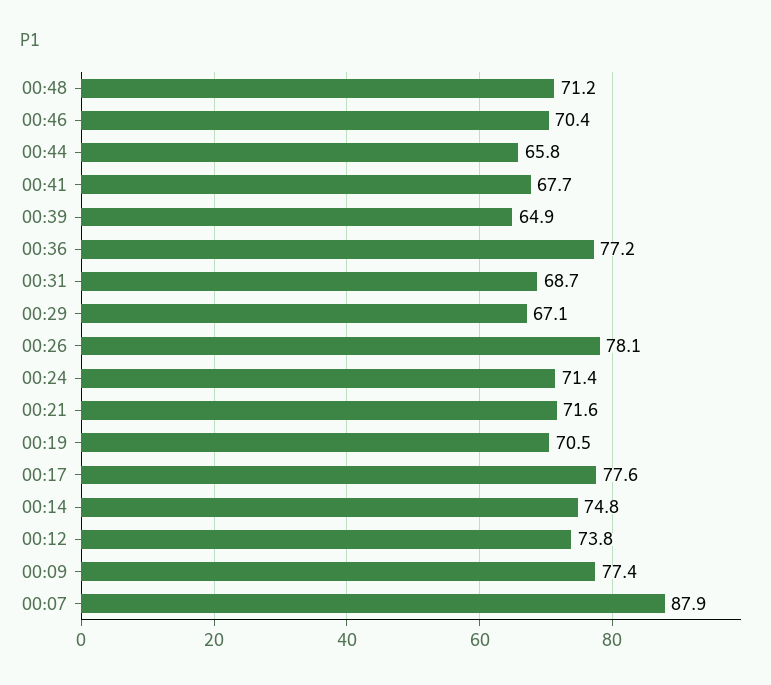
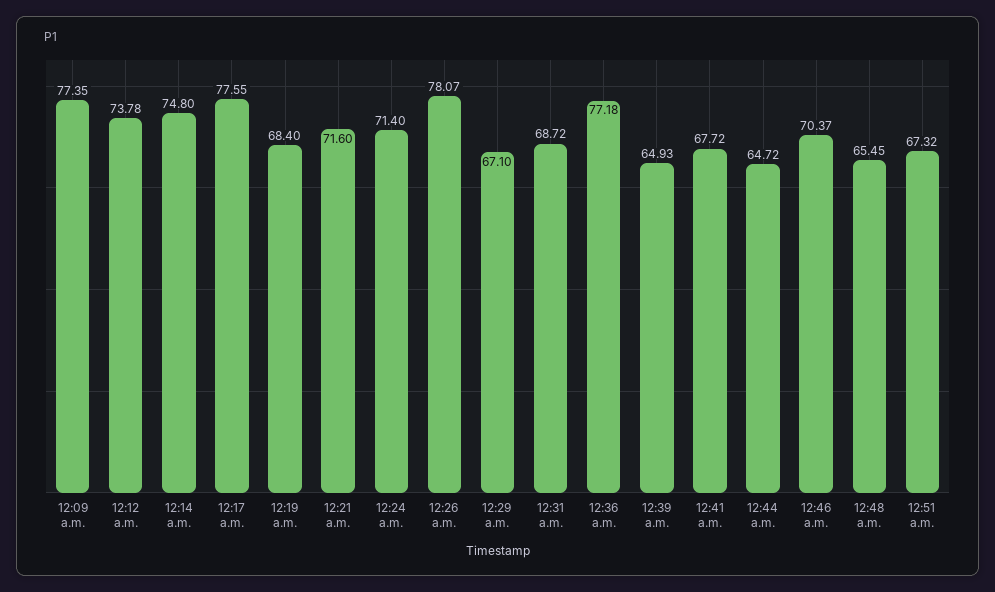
00:48: 71.2 -> 65.45
00:44: 65.8 -> 64.72
00:19: 70.5 -> 68.4
00:07: 87.9 -> none
12:51 a.m.: none -> 67.32

